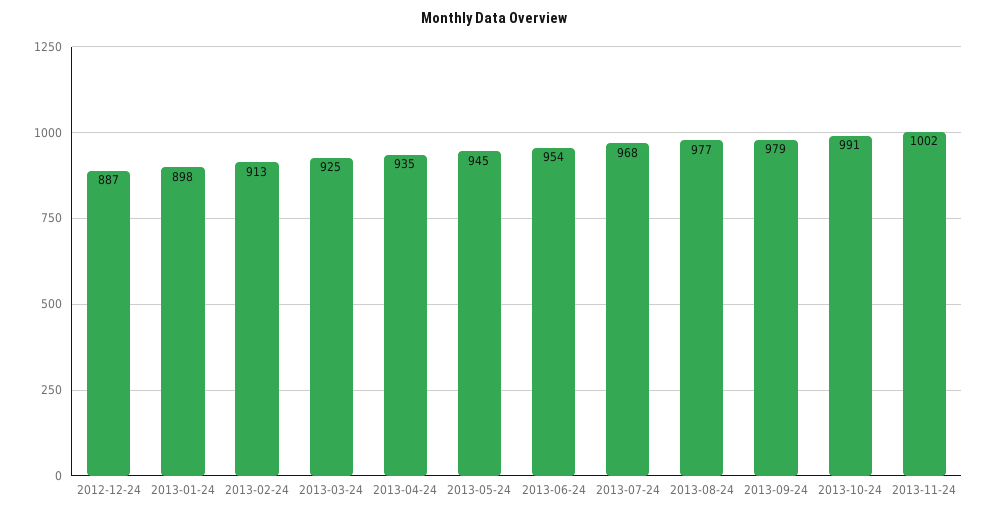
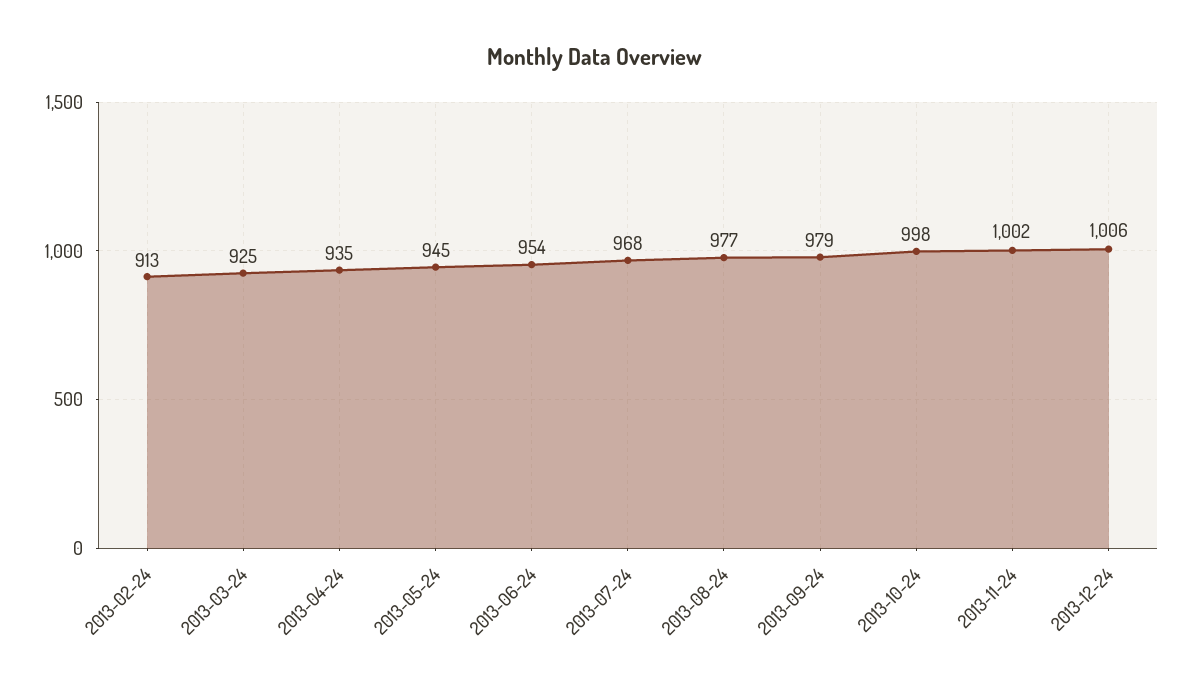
2012-12-24: 887 -> none
2013-01-24: 898 -> none
2013-10-24: 991 -> 998
2013-12-24: none -> 1006

